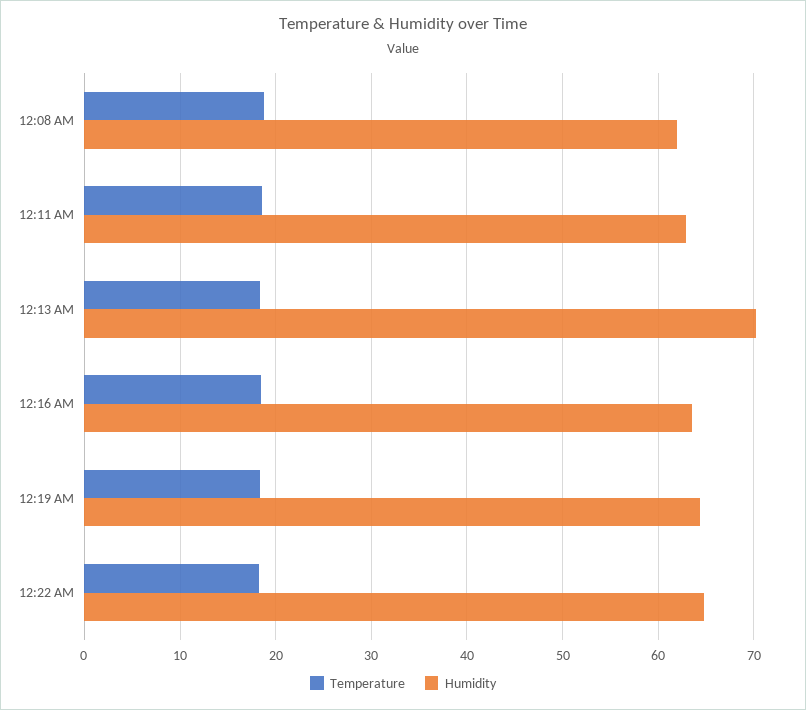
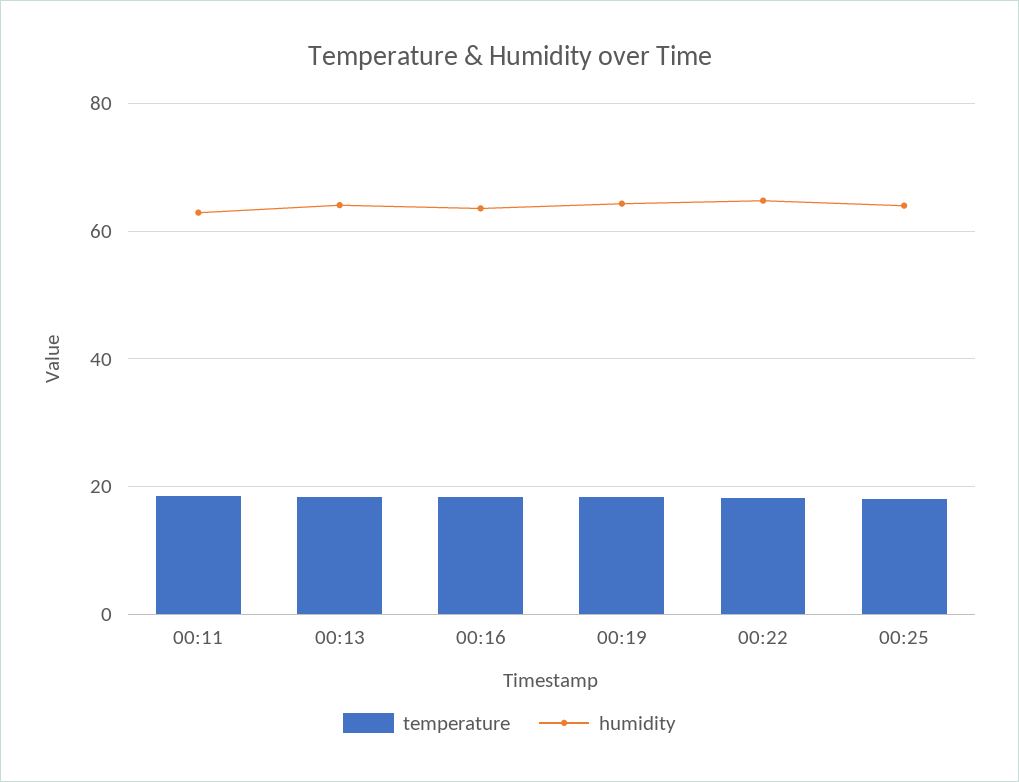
Temperature, 12:08 AM: 19 -> none
Humidity, 12:08 AM: 62 -> none
Humidity, 12:13 AM: 70 -> 64
Temperature, 00:25: none -> 18
Humidity, 00:25: none -> 64

